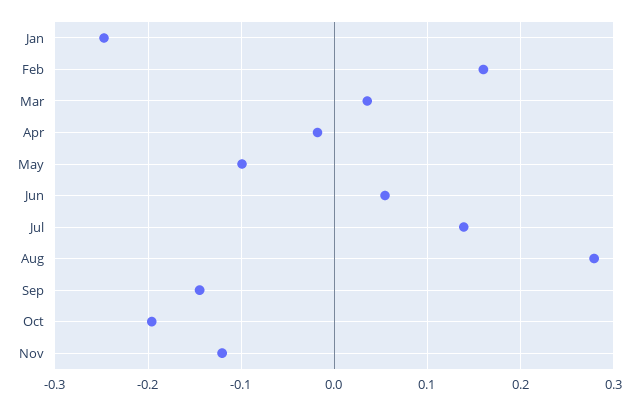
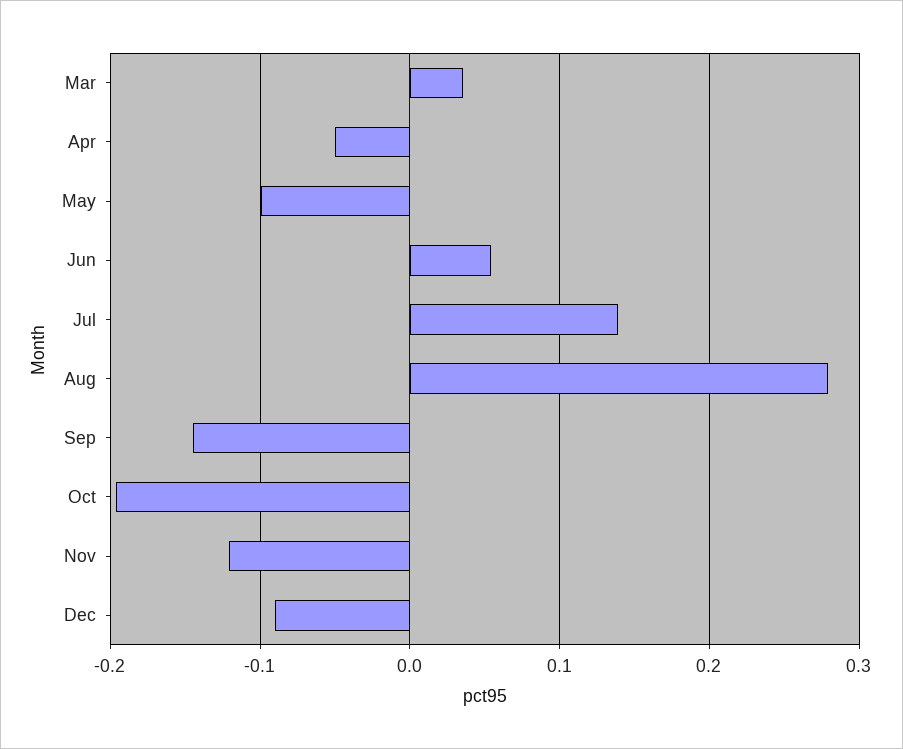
Jan: -0.25 -> none
Feb: 0.16 -> none
Apr: -0.02 -> -0.05
Dec: none -> -0.09

